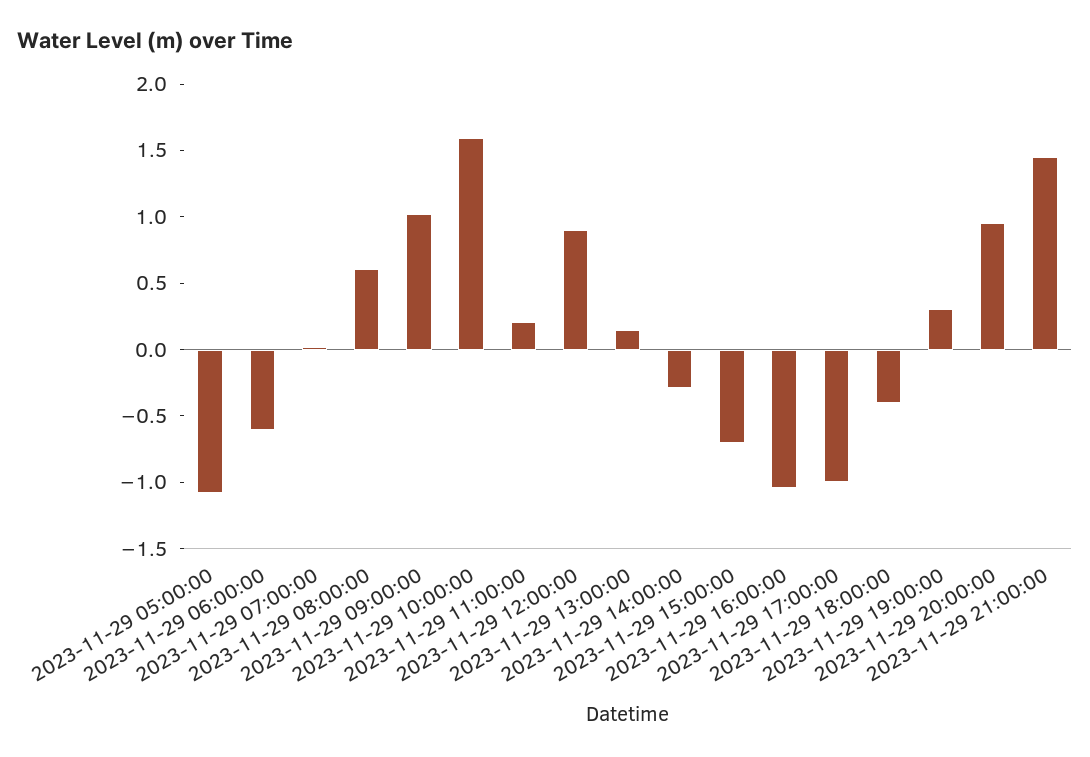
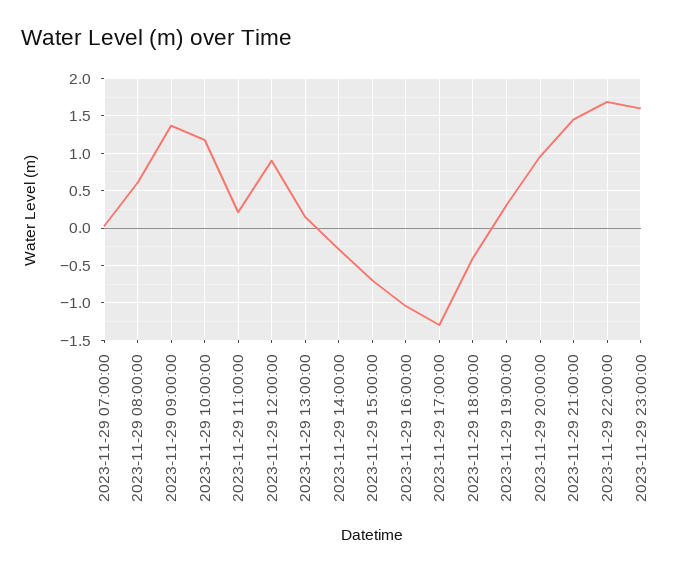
2023-11-29 05:00:00: -1.1 -> none
2023-11-29 06:00:00: -0.6 -> none
2023-11-29 09:00:00: 1 -> 1.4
2023-11-29 10:00:00: 1.6 -> 1.2
2023-11-29 17:00:00: -1 -> -1.3
2023-11-29 22:00:00: none -> 1.7
2023-11-29 23:00:00: none -> 1.6

